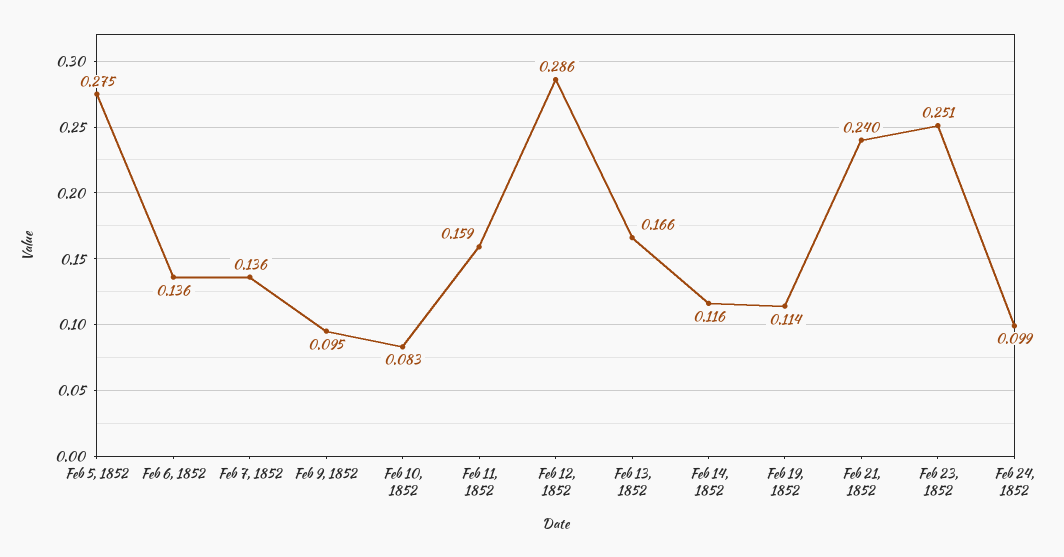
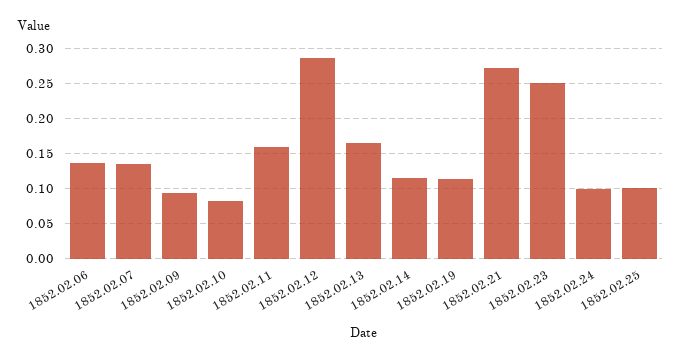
Feb 5, 1852: 0.275 -> none
Feb 21, 1852: 0.24 -> 0.27
1852.02.25: none -> 0.1

